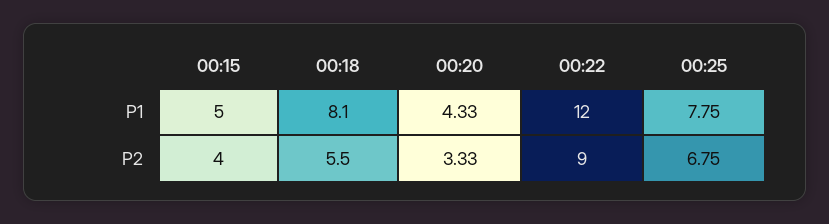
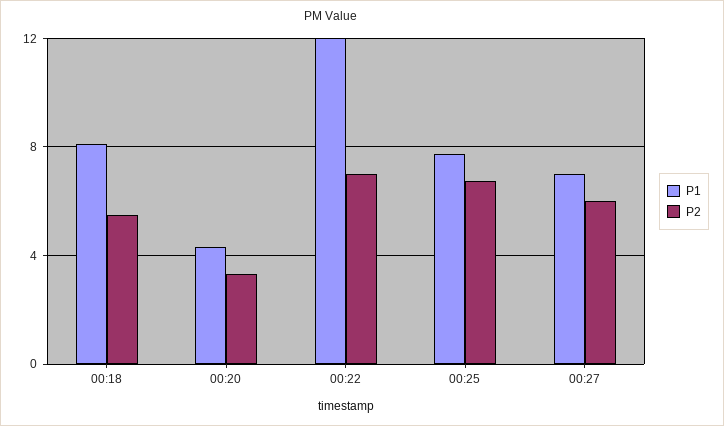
P1, 00:15: 5 -> none
P2, 00:15: 4 -> none
P2, 00:22: 9 -> 7
P1, 00:27: none -> 7
P2, 00:27: none -> 6

